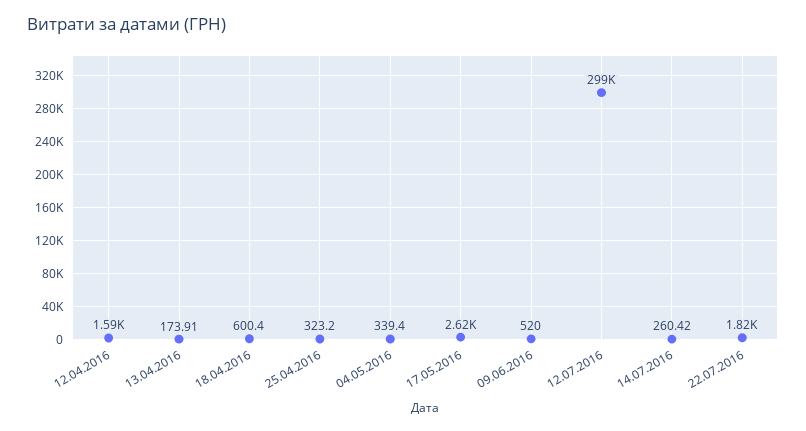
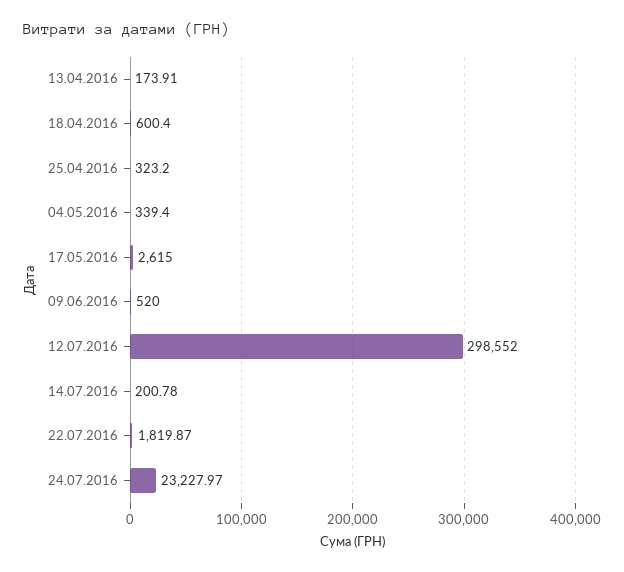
12.04.2016: 1590 -> none
14.07.2016: 260.42 -> 200.78
24.07.2016: none -> 23227.97

